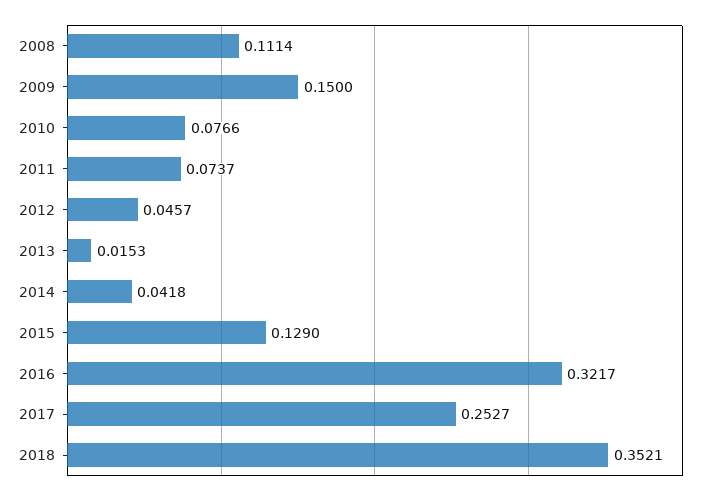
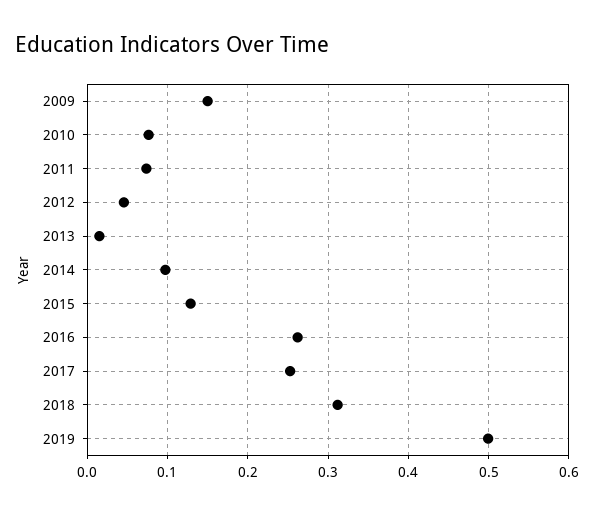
2008: 0.1114 -> none
2014: 0.0418 -> 0.1
2016: 0.3217 -> 0.26
2018: 0.3521 -> 0.31
2019: none -> 0.5

